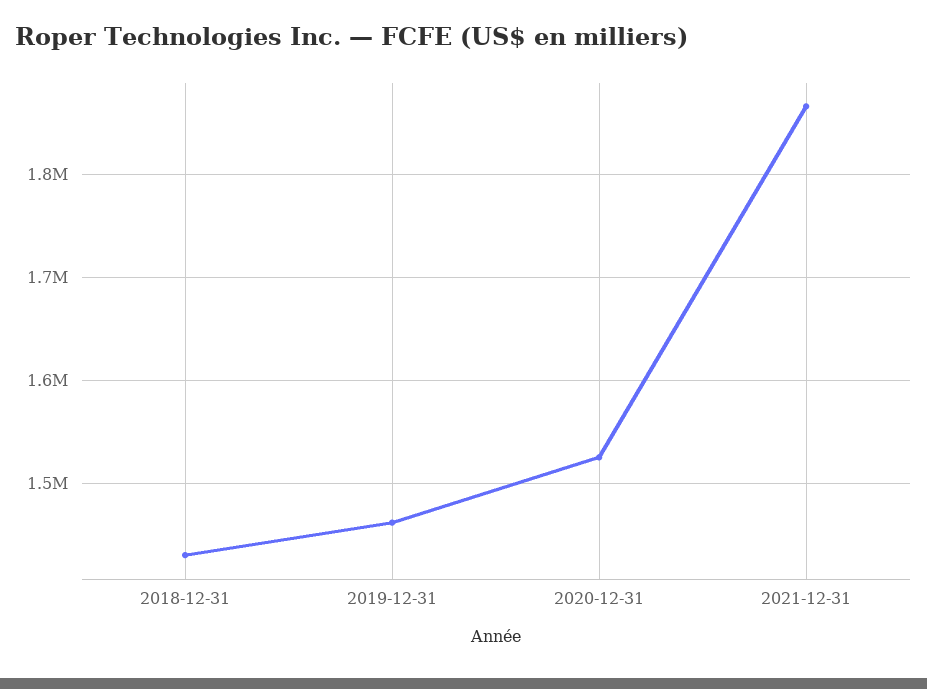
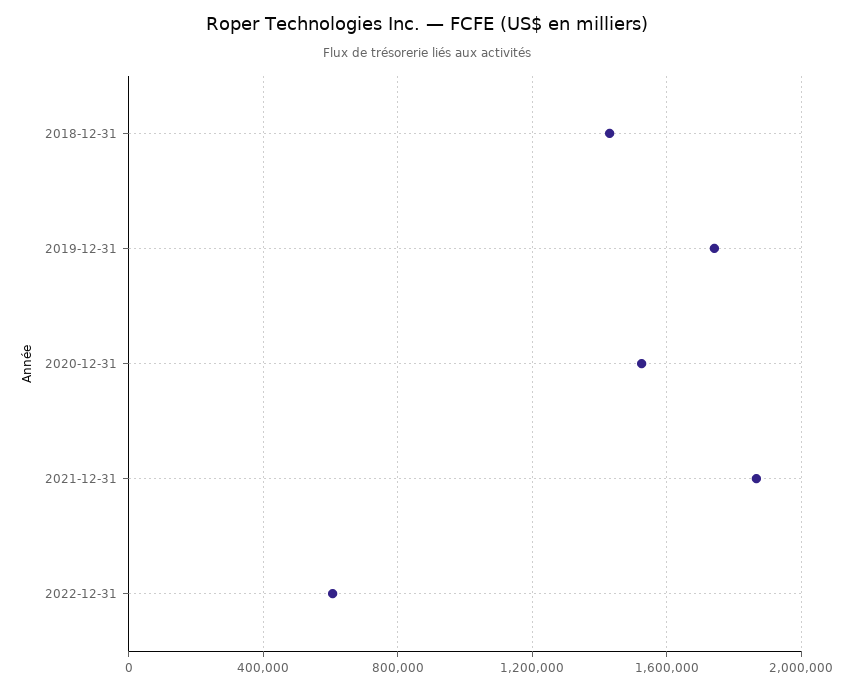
2019-12-31: 1460000 -> 1750000
2022-12-31: none -> 600000

